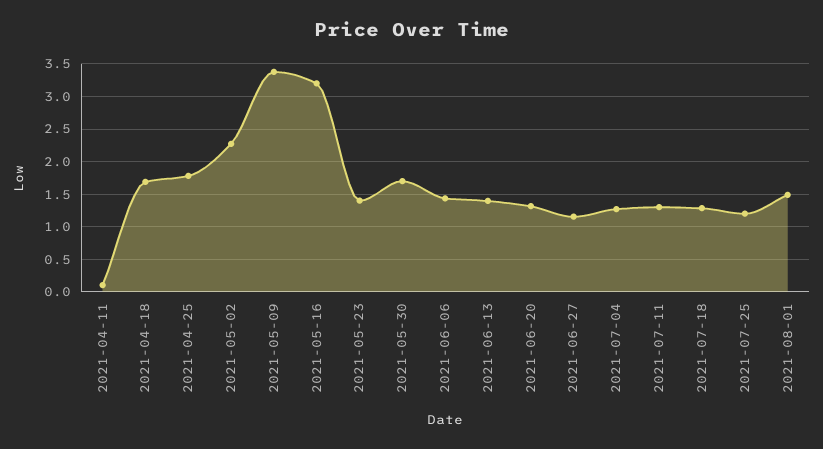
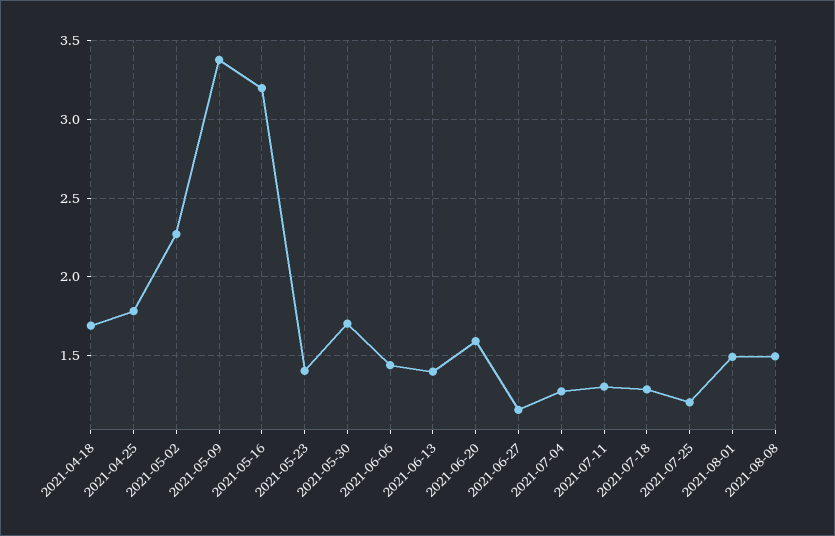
2021-04-11: 0.1 -> none
2021-06-20: 1.3 -> 1.6
2021-08-08: none -> 1.5

